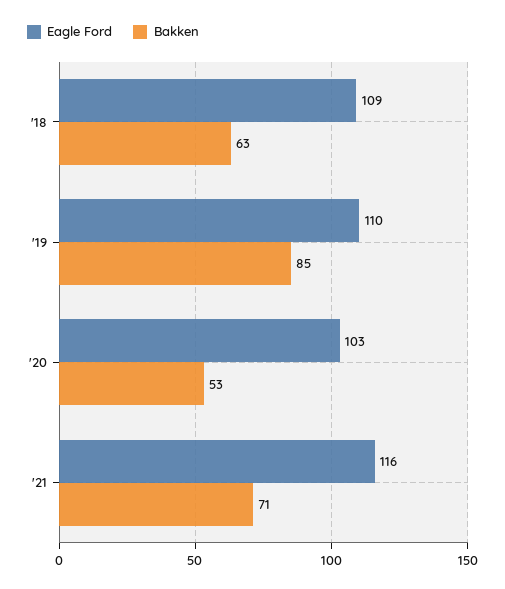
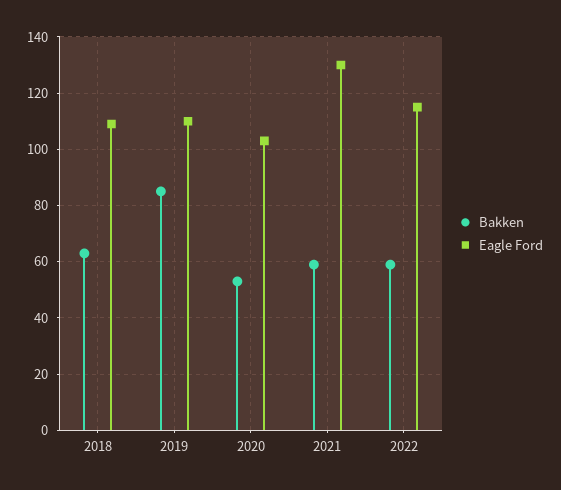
Eagle Ford, '21: 116 -> 130
Bakken, '21: 71 -> 60
Bakken, 2022: none -> 60
Eagle Ford, 2022: none -> 115

